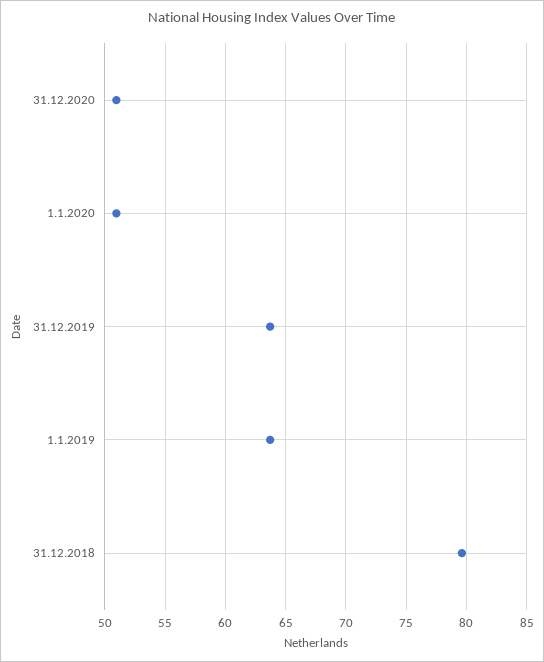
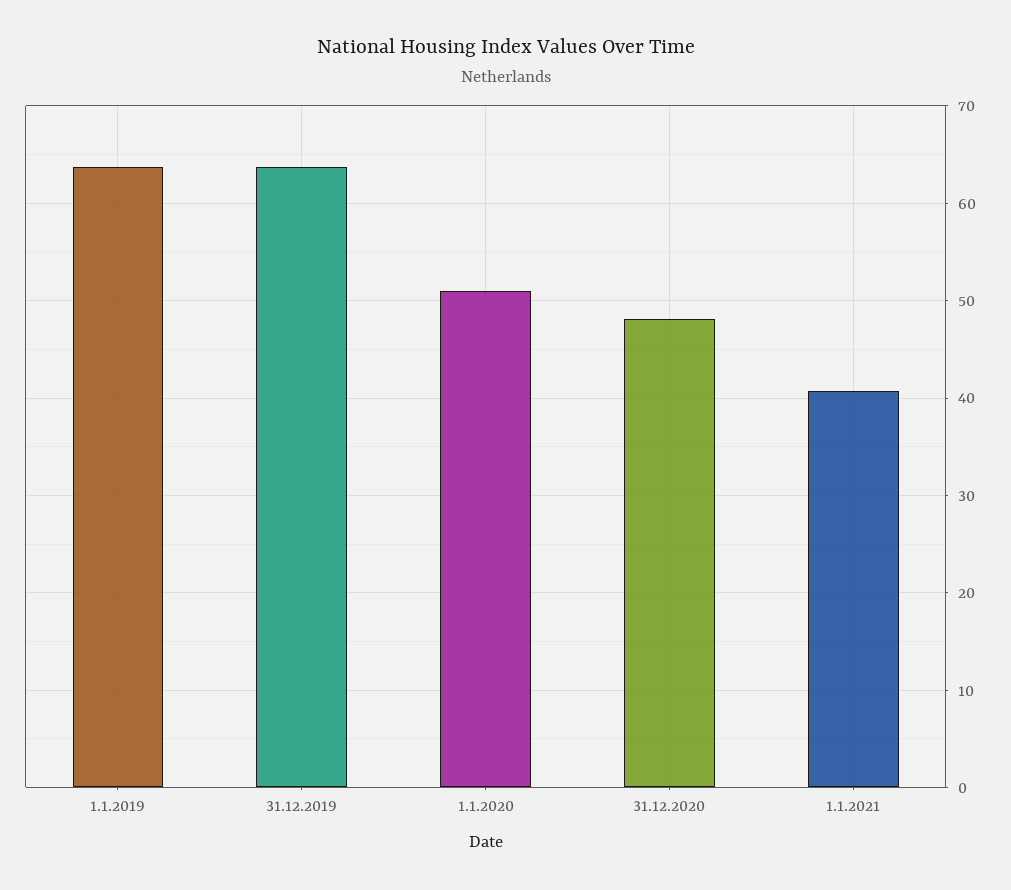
31.12.2020: 51 -> 48
31.12.2018: 79.5 -> none
1.1.2021: none -> 41

